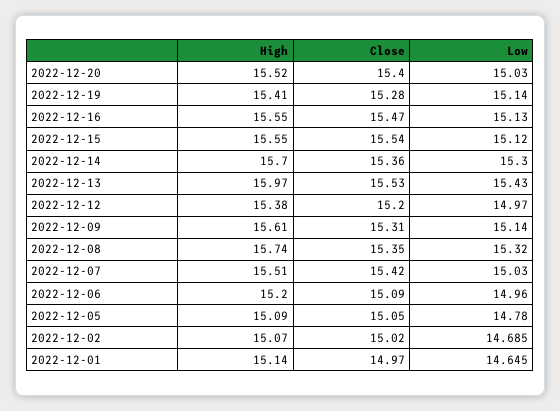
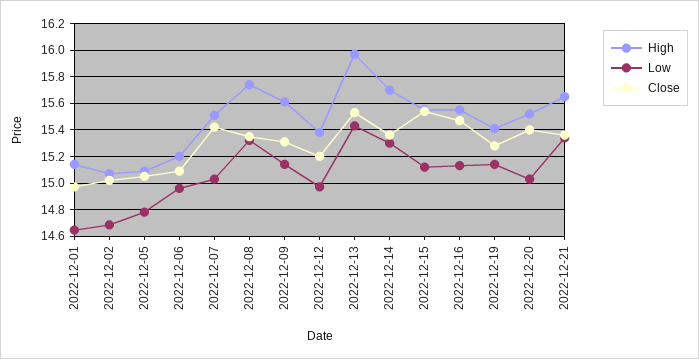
High, 2022-12-21: none -> 15.65
Low, 2022-12-21: none -> 15.35
Close, 2022-12-21: none -> 15.35

